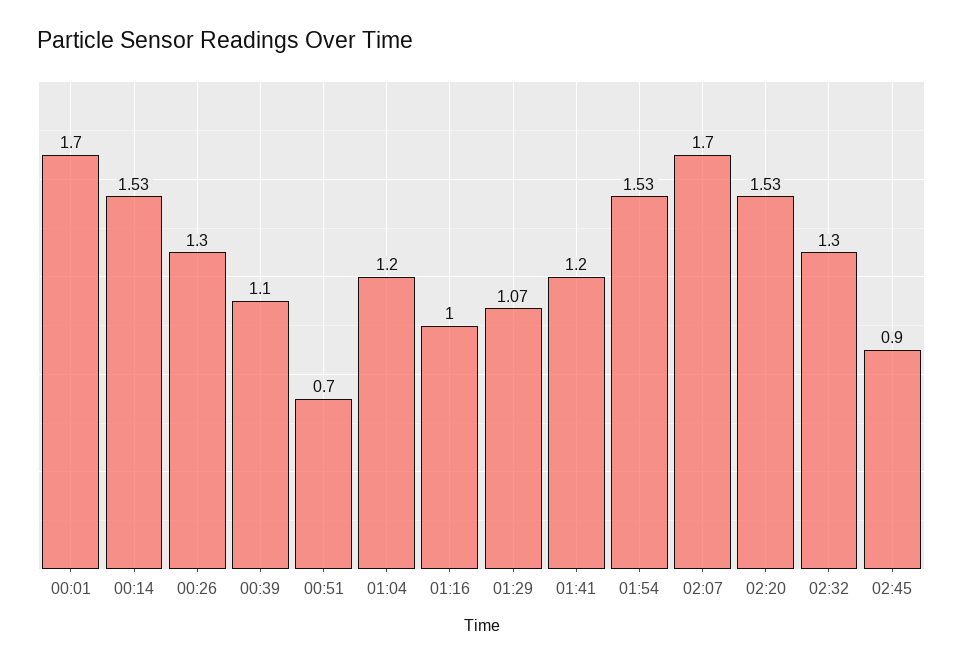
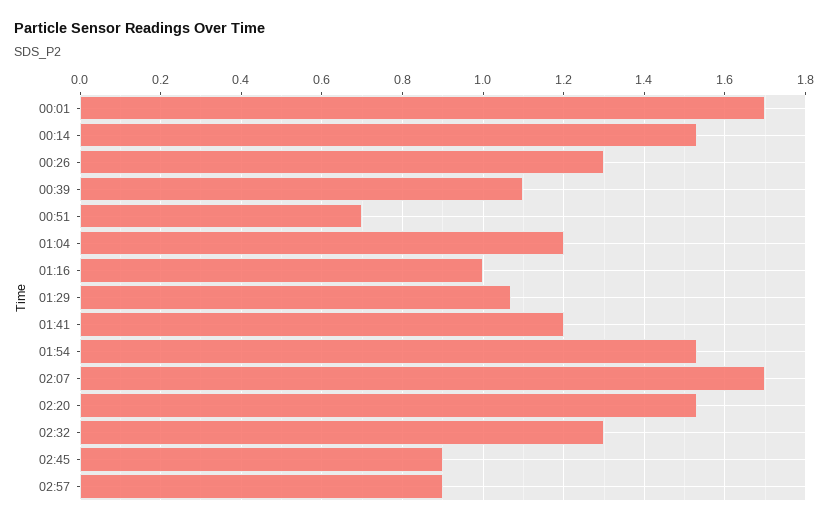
02:57: none -> 0.9

